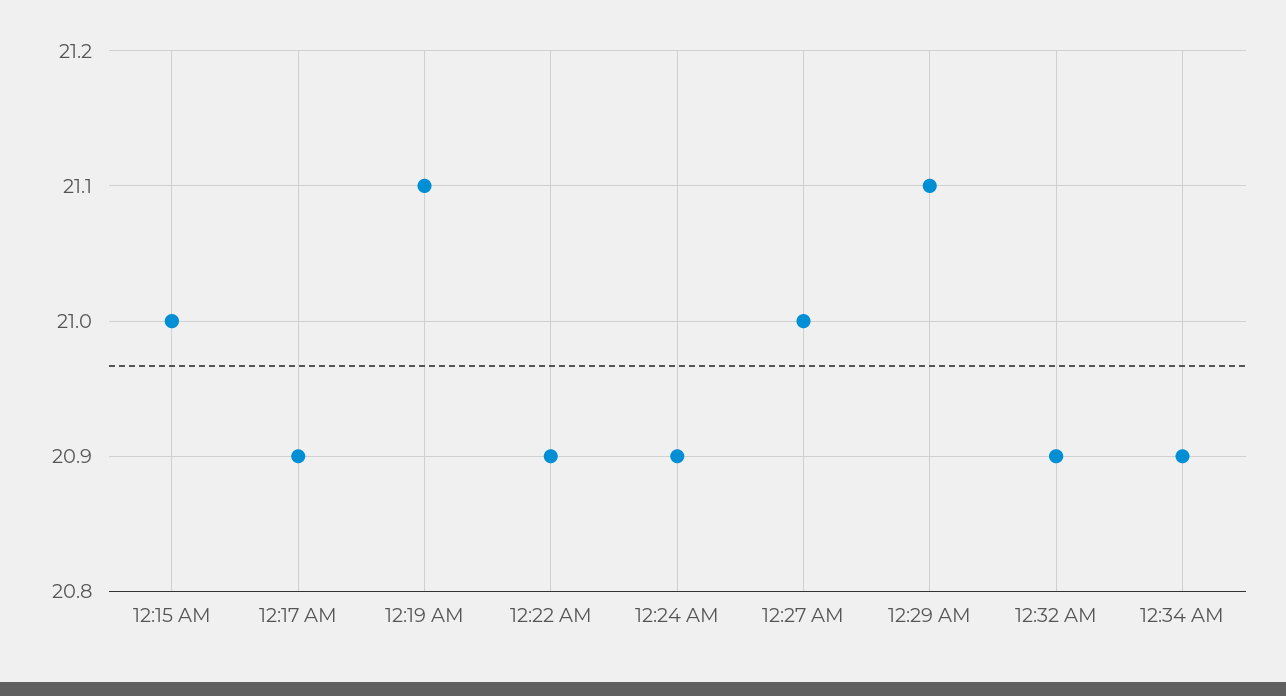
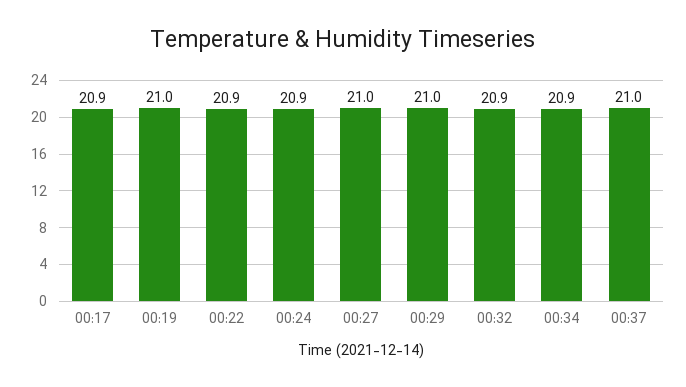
12:15 AM: 21 -> none
12:19 AM: 21.1 -> 21
12:29 AM: 21.1 -> 21
00:37: none -> 21

